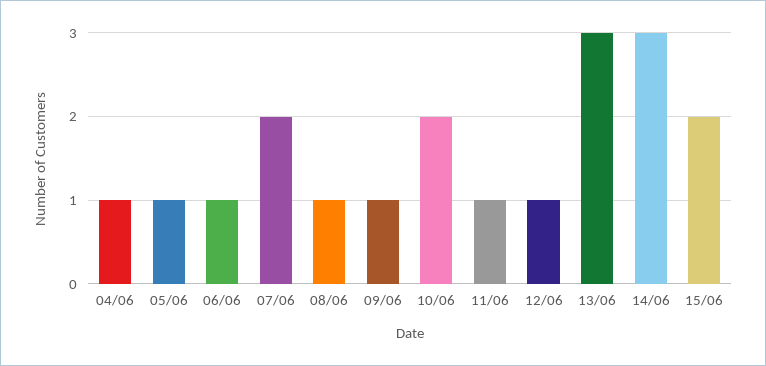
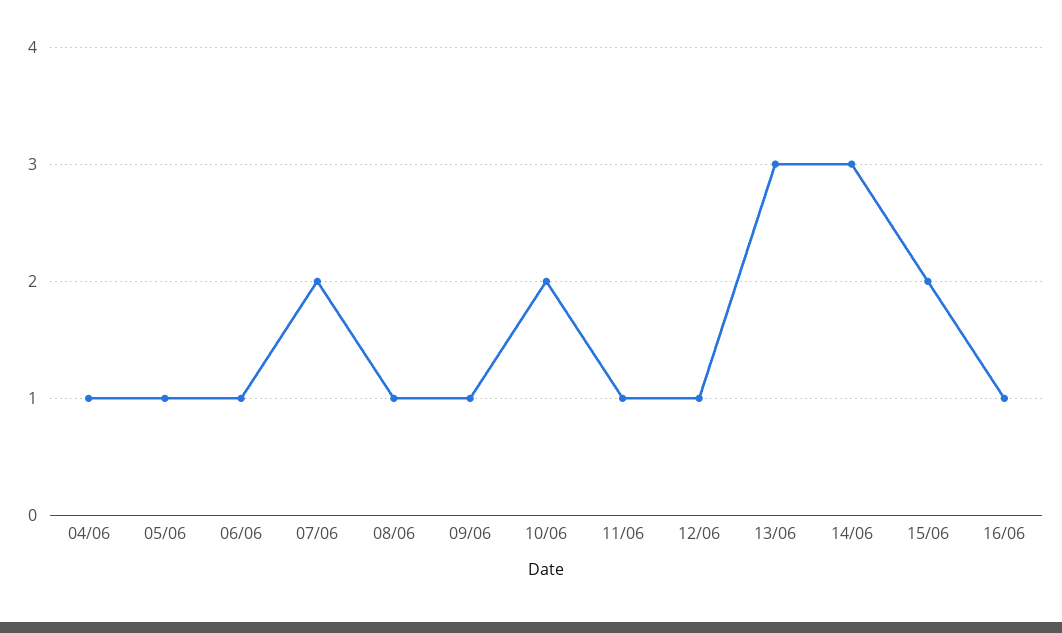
16/06: none -> 1

